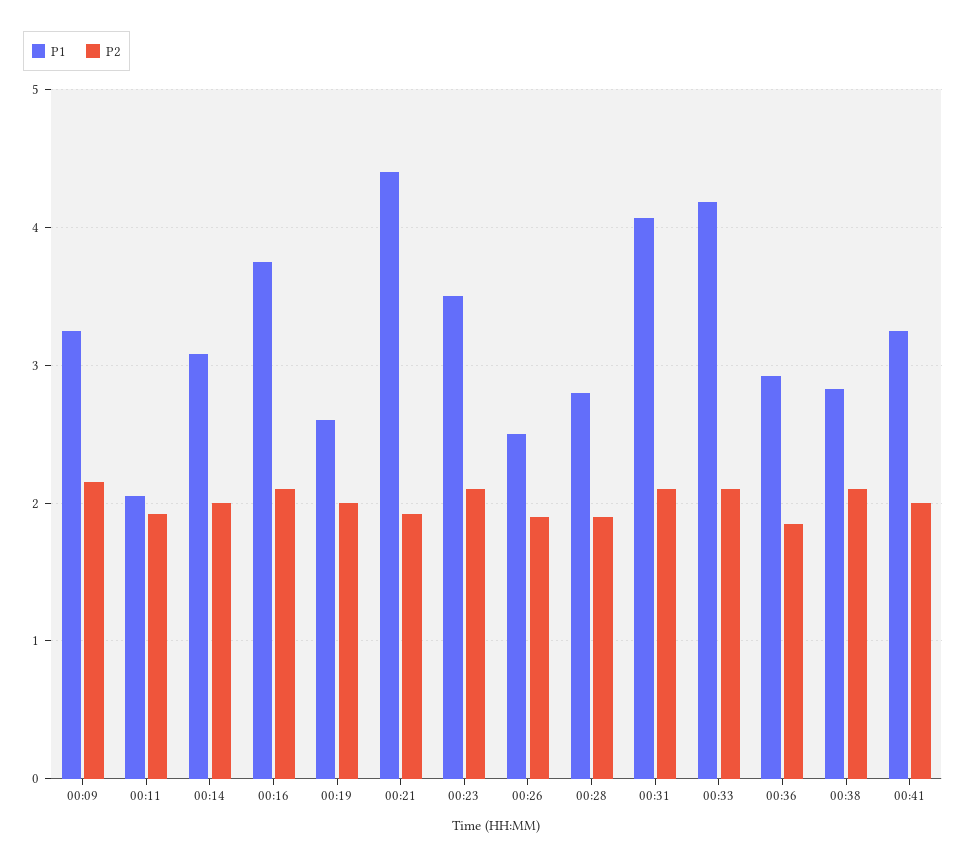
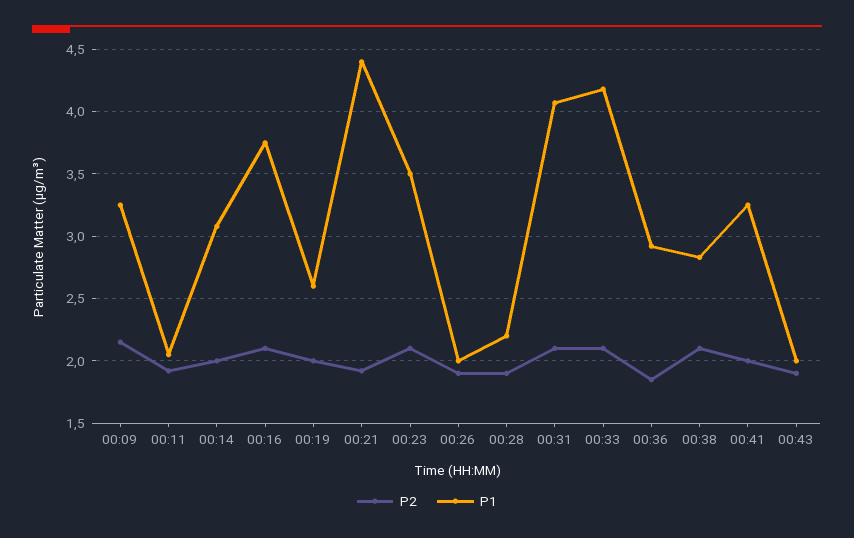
P1, 00:26: 2.5 -> 2
P1, 00:28: 2.8 -> 2.2
P2, 00:43: none -> 1.9
P1, 00:43: none -> 2

